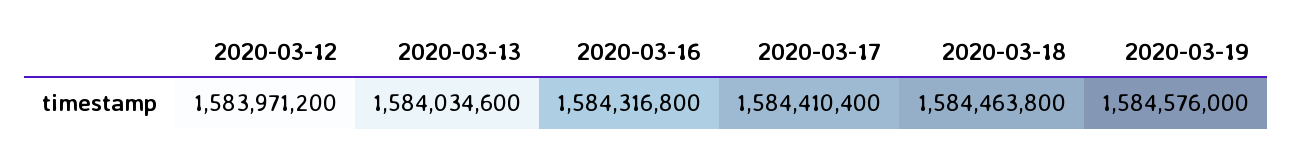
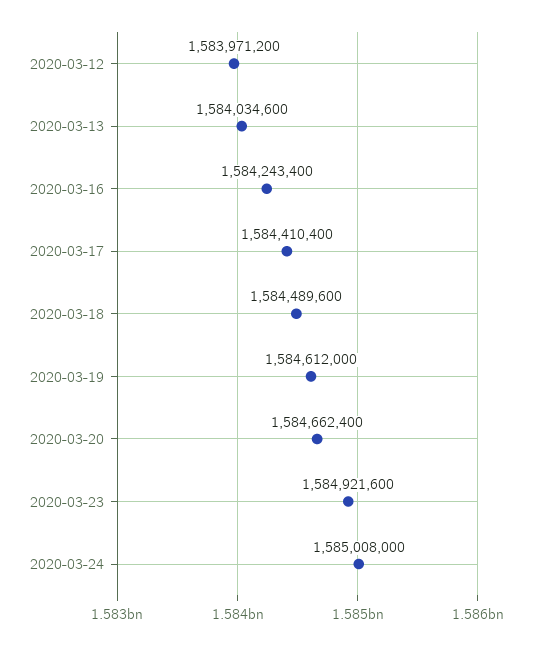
2020-03-16: 1584316800 -> 1584243400
2020-03-18: 1584463800 -> 1584489600
2020-03-19: 1584576000 -> 1584612000
2020-03-20: none -> 1584662400
2020-03-23: none -> 1584921600
2020-03-24: none -> 1585008000

